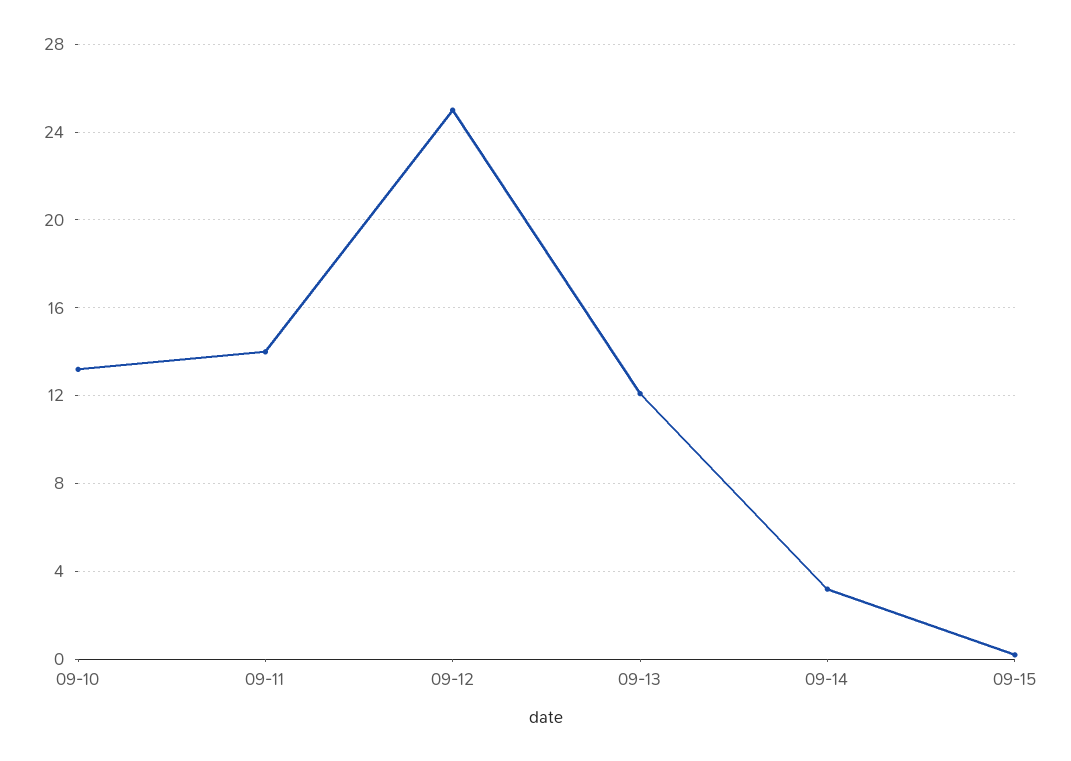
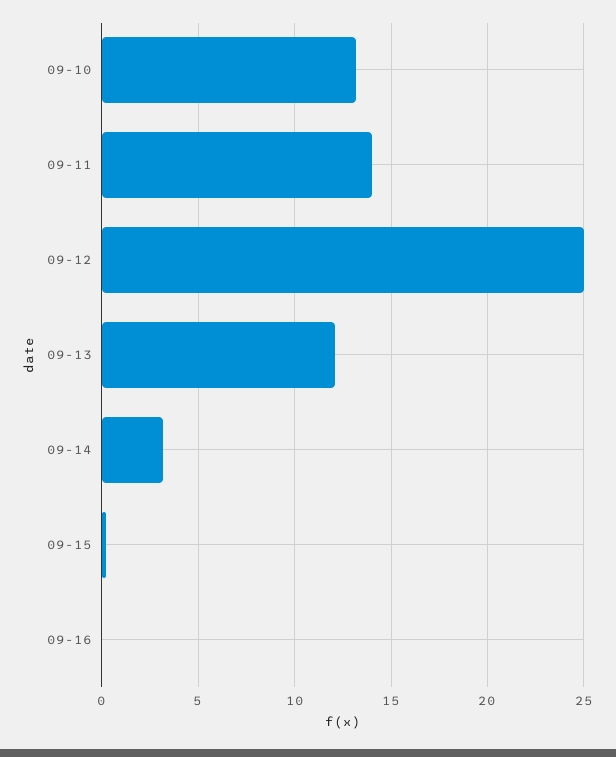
09-16: none -> 0

